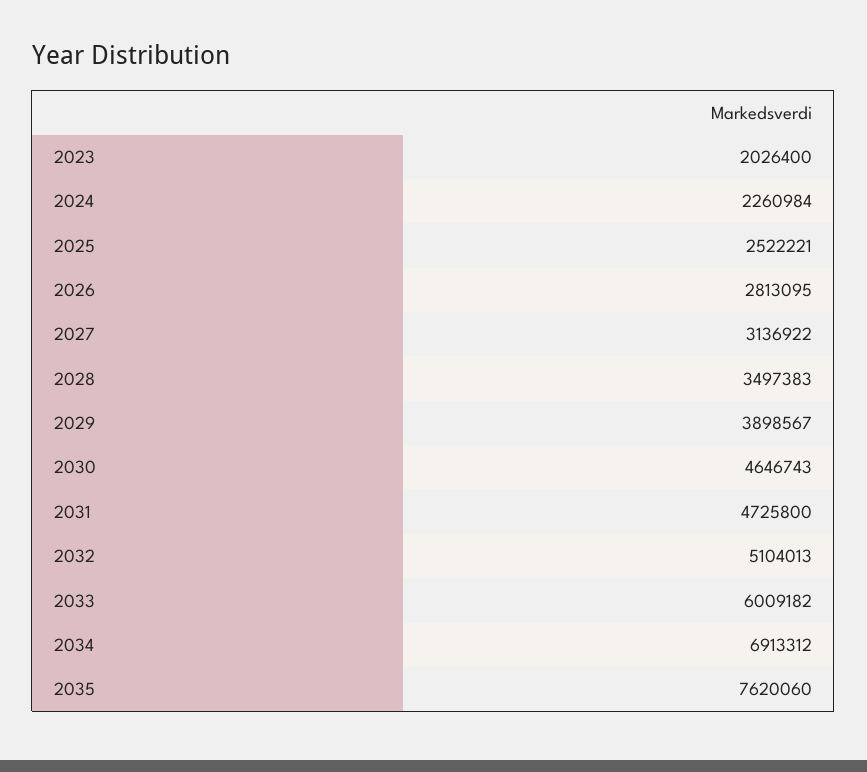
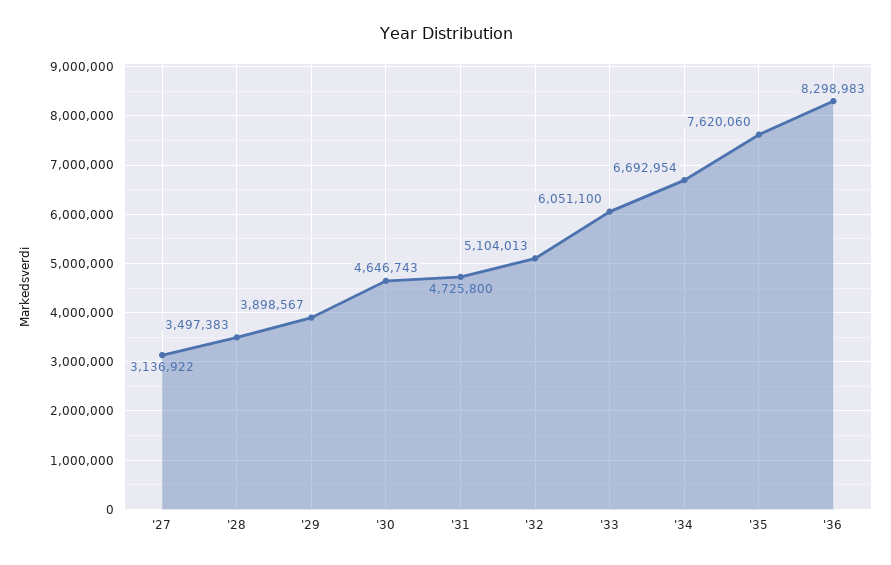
2023: 2026400 -> none
2024: 2260984 -> none
2025: 2522221 -> none
2026: 2813095 -> none
2033: 6009182 -> 6051100
2034: 6913312 -> 6692954
'36: none -> 8298983

